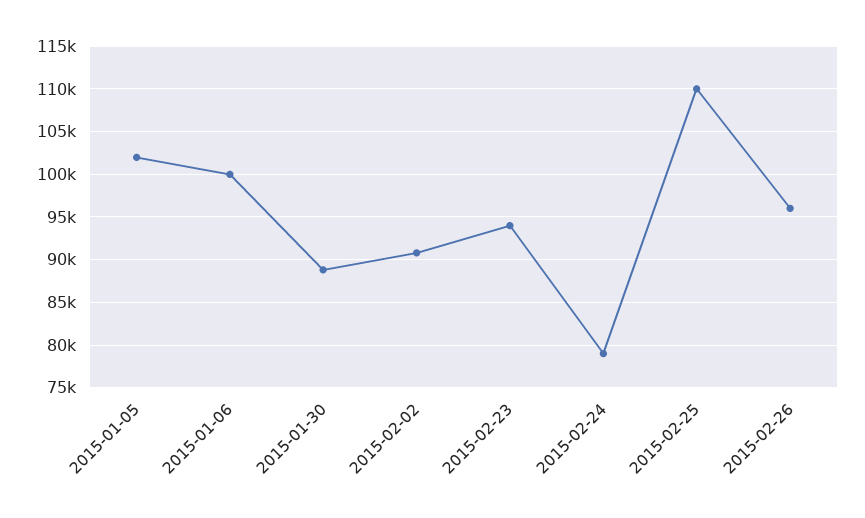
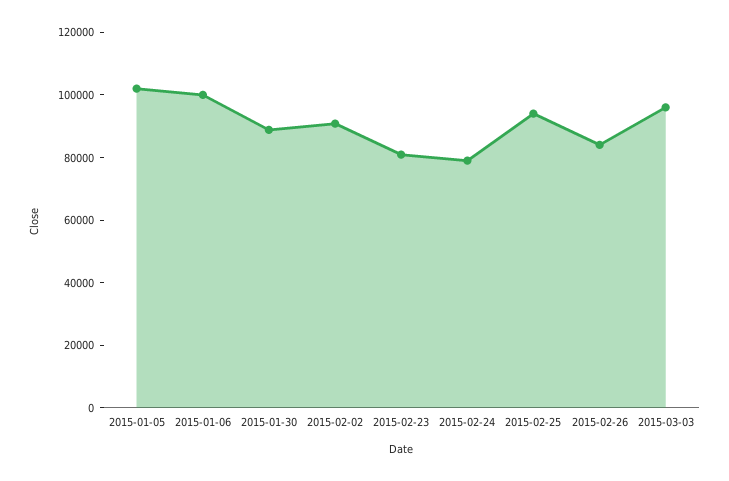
2015-02-23: 94000 -> 80000
2015-02-25: 110000 -> 95000
2015-02-26: 96000 -> 85000
2015-03-03: none -> 95000

